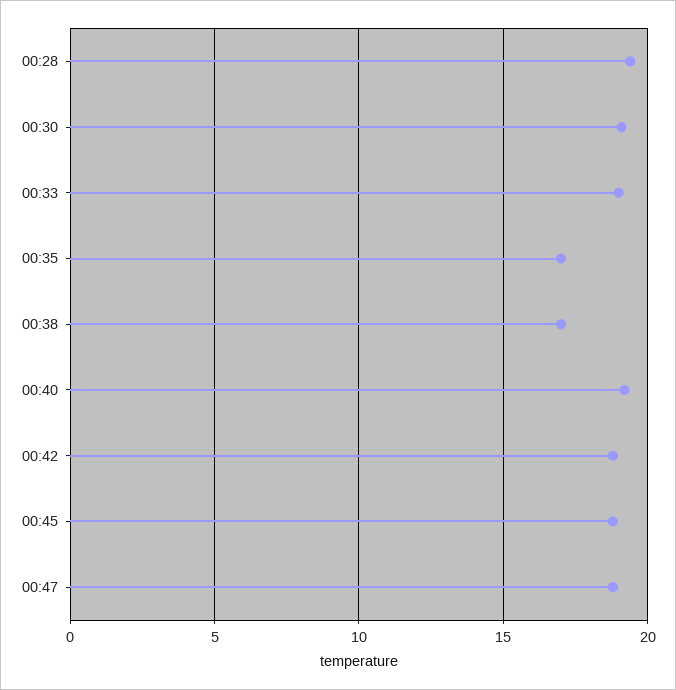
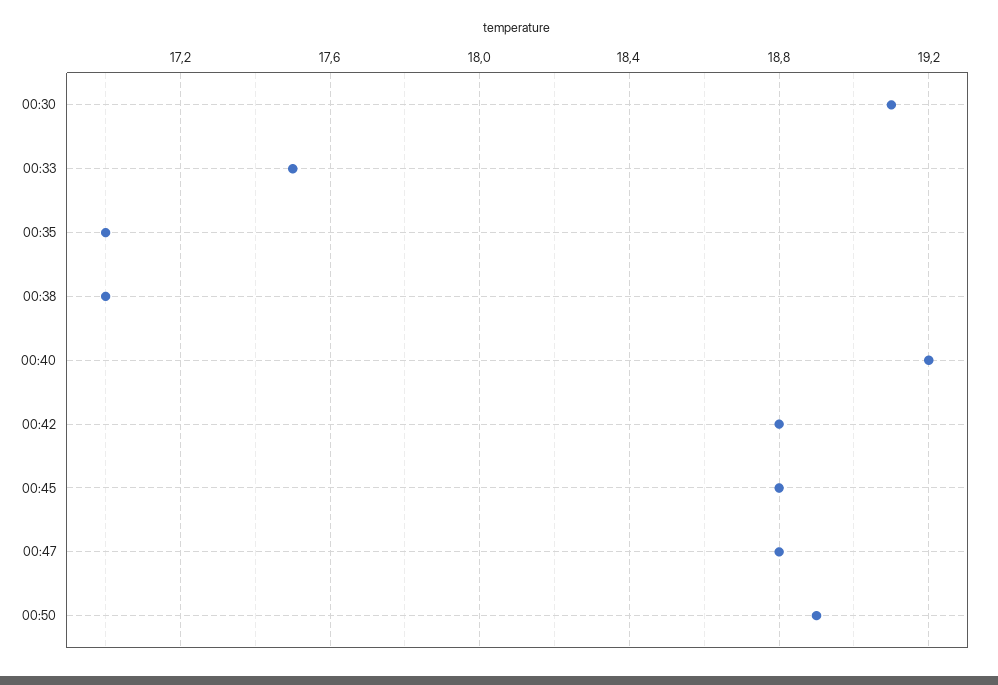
00:28: 19.5 -> none
00:33: 19 -> 17.5
00:50: none -> 18.9

